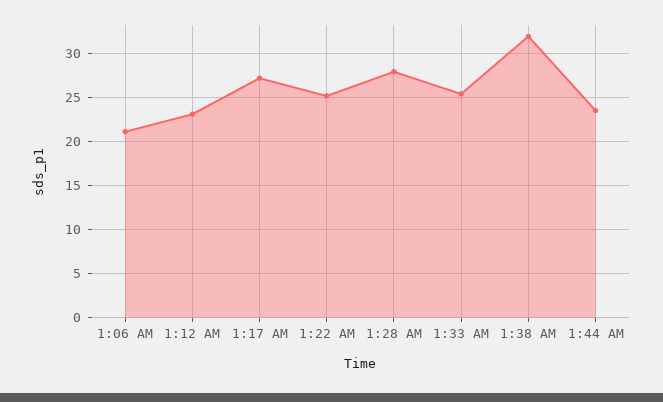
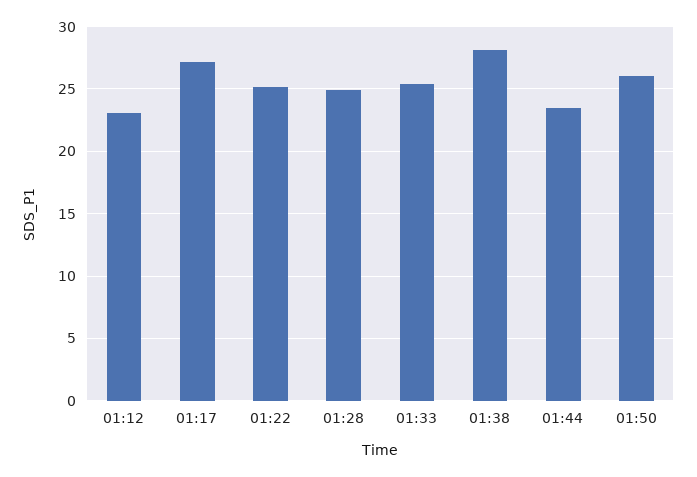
1:06 AM: 21 -> none
1:28 AM: 28 -> 25
1:38 AM: 32 -> 28
01:50: none -> 26

